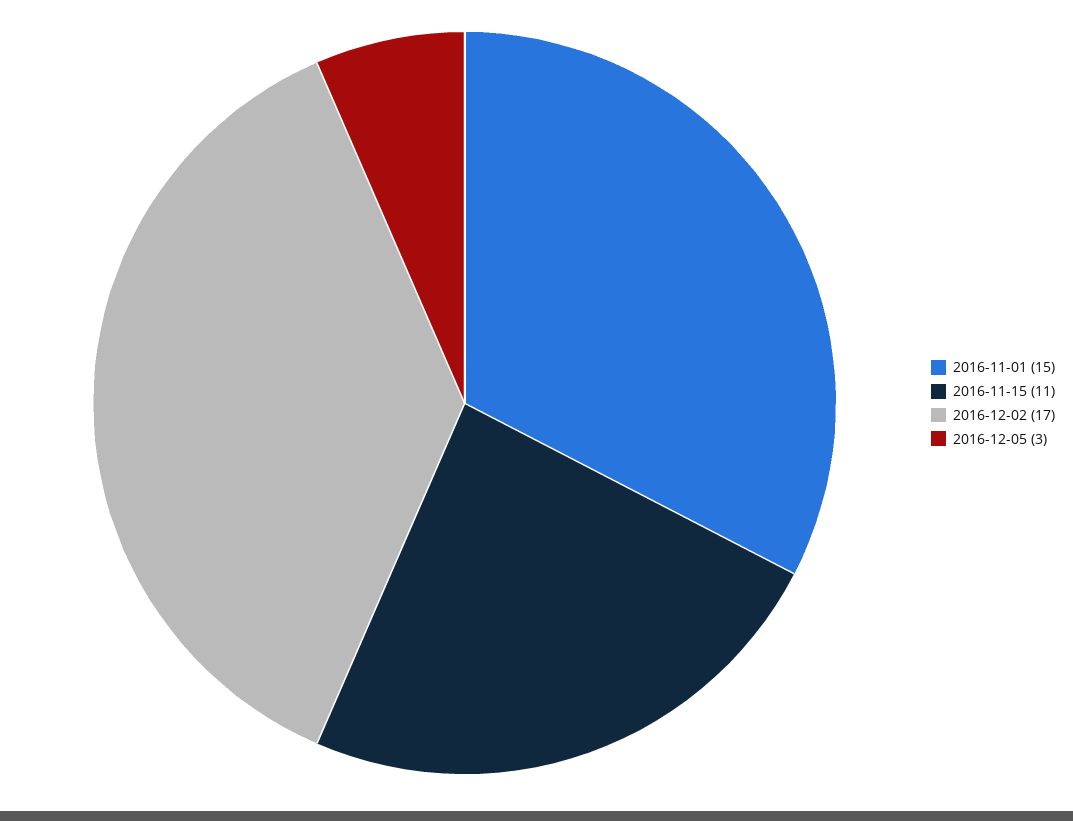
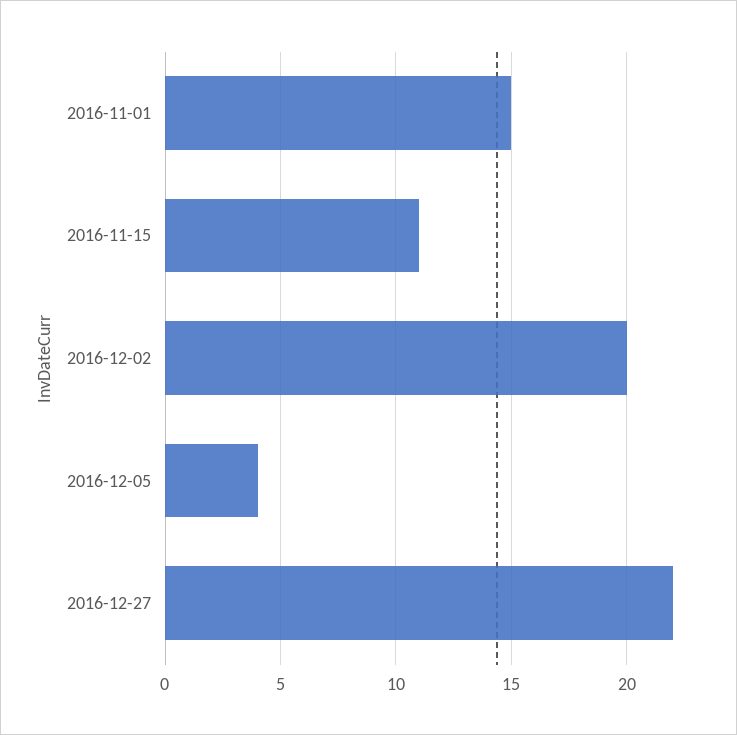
2016-12-02: 17 -> 20
2016-12-05: 3 -> 4
2016-12-27: none -> 22

